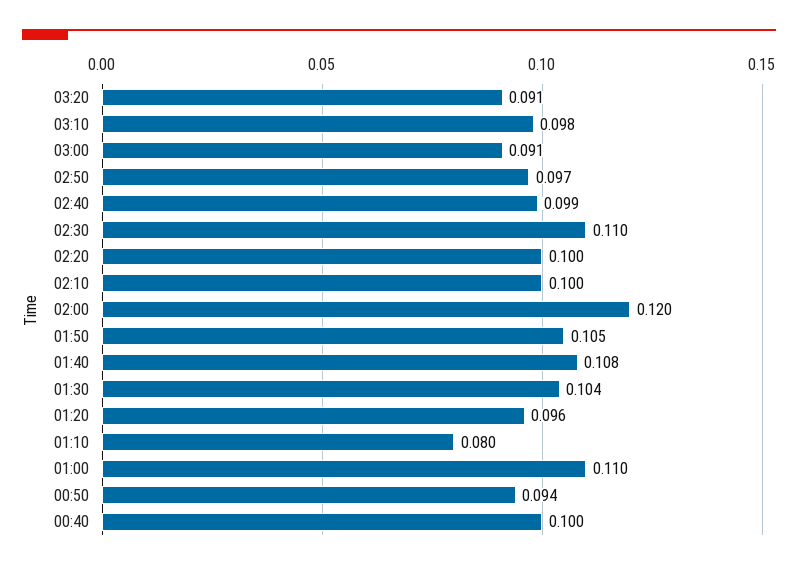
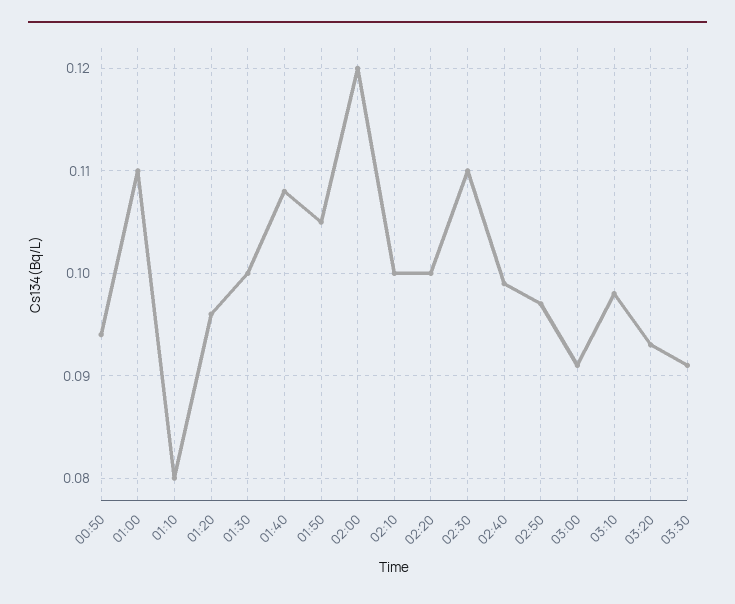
03:20: 0.091 -> 0.093
01:30: 0.104 -> 0.1
00:40: 0.1 -> none
03:30: none -> 0.091

